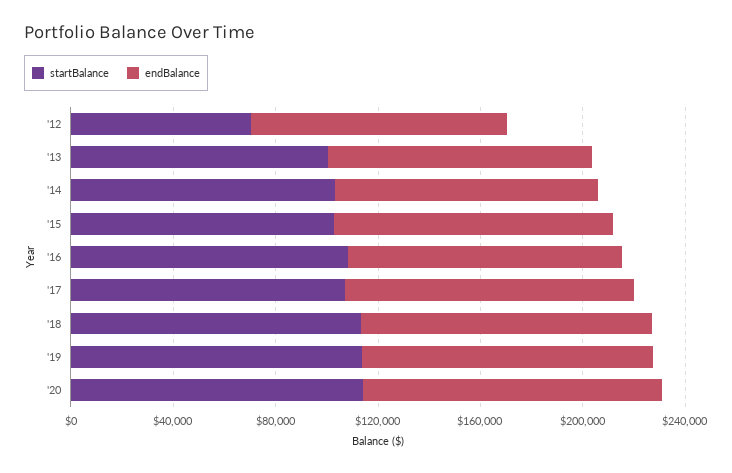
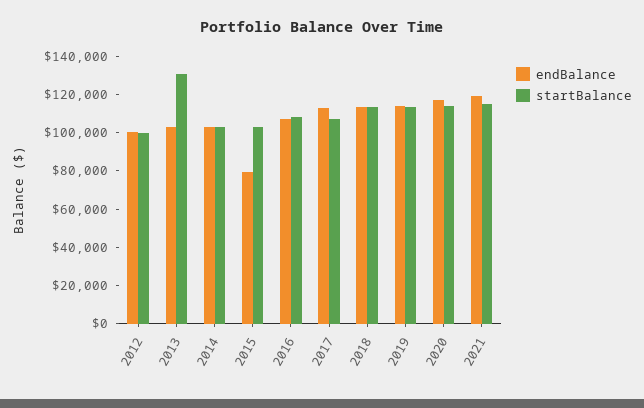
startBalance, '12: 70000 -> 100000
startBalance, '13: 100000 -> 130000
endBalance, '15: 110000 -> 80000
endBalance, 2021: none -> 120000
startBalance, 2021: none -> 115000

